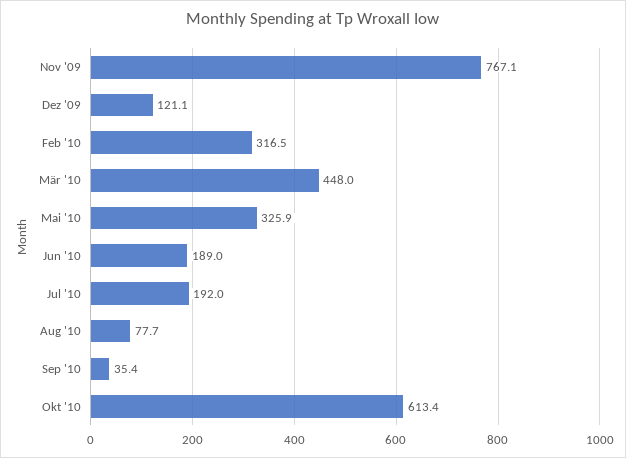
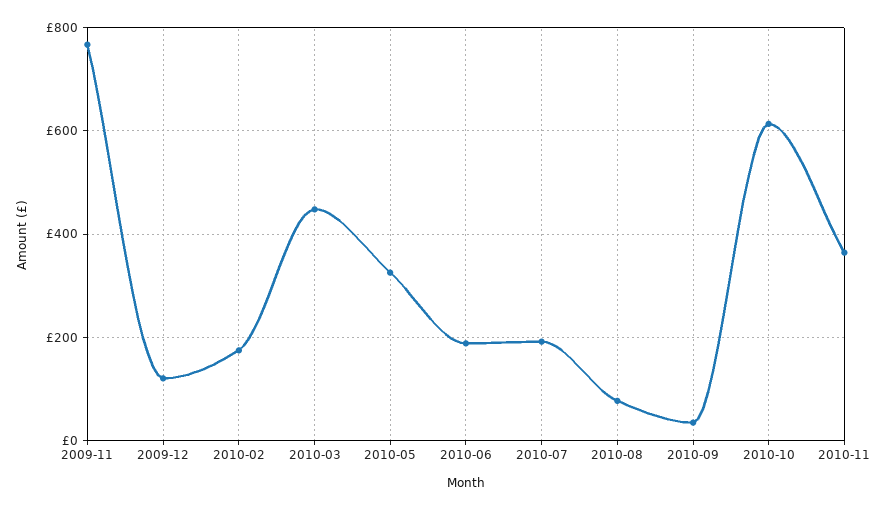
Feb '10: 316.5 -> 180
2010-11: none -> 360

